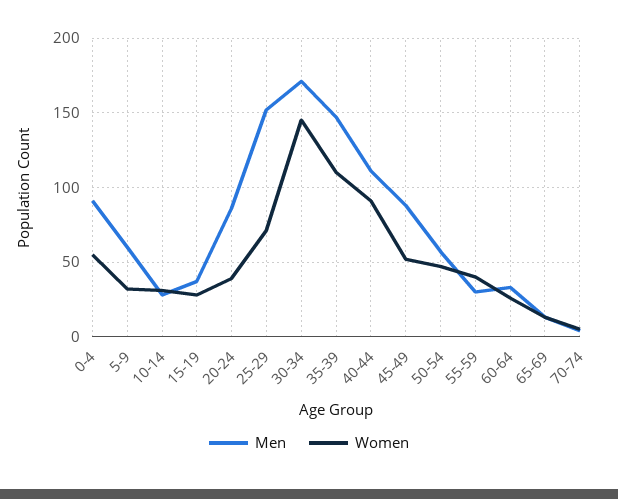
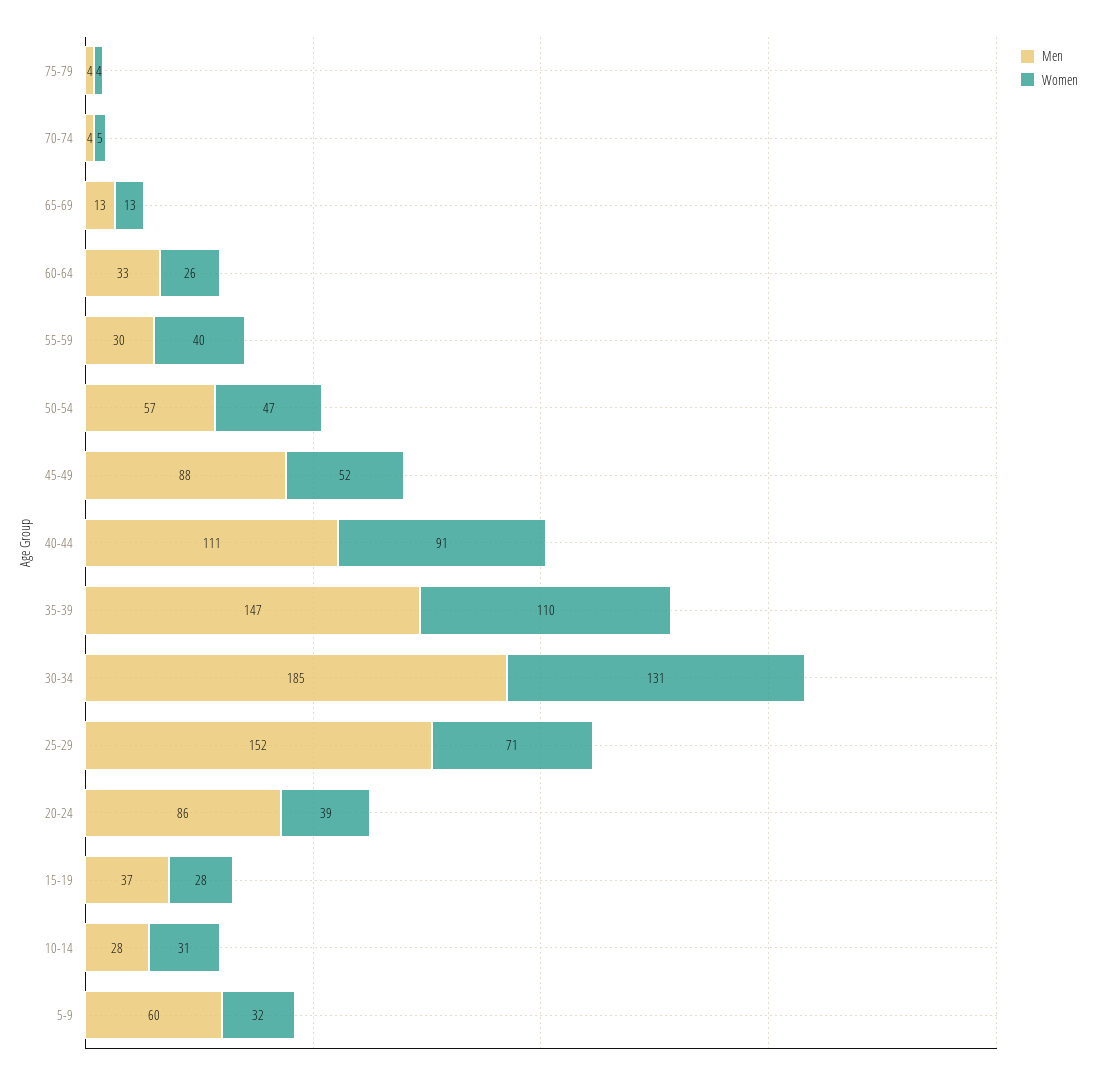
Men, 0-4: 90 -> none
Women, 0-4: 55 -> none
Men, 30-34: 170 -> 185
Women, 30-34: 145 -> 131
Men, 75-79: none -> 4
Women, 75-79: none -> 4

